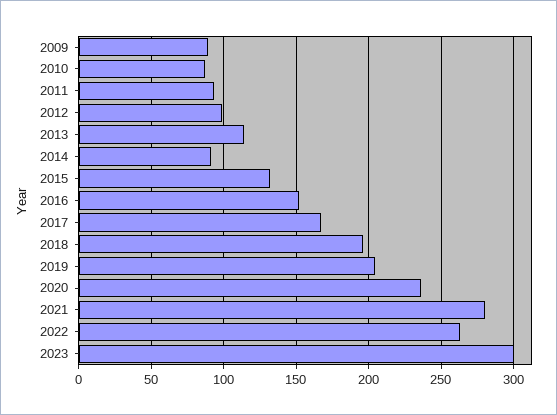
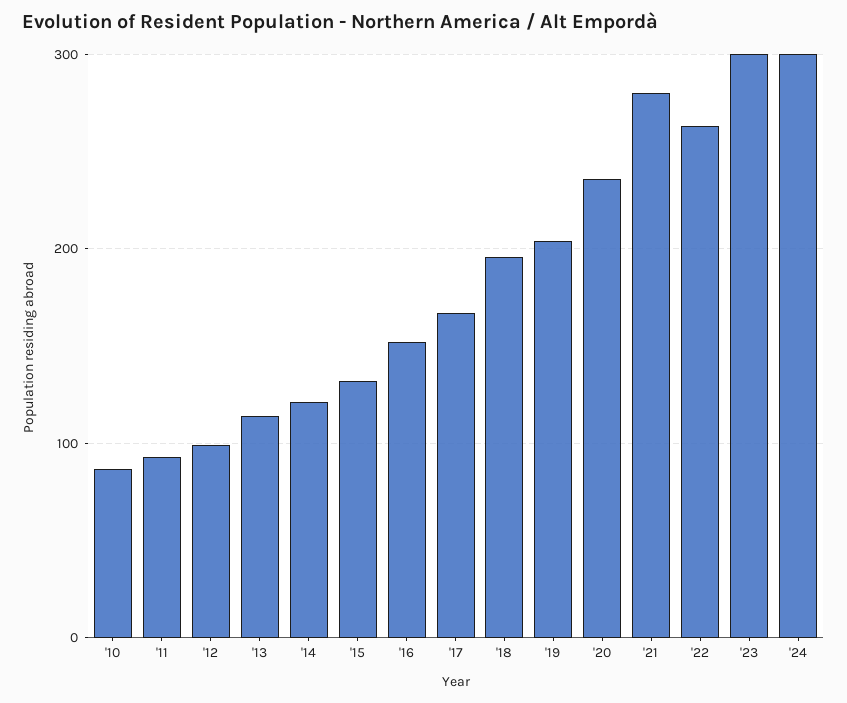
2009: 90 -> none
2014: 90 -> 120
'24: none -> 300

